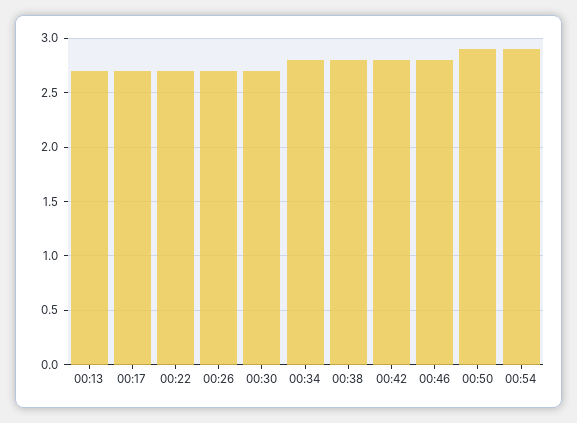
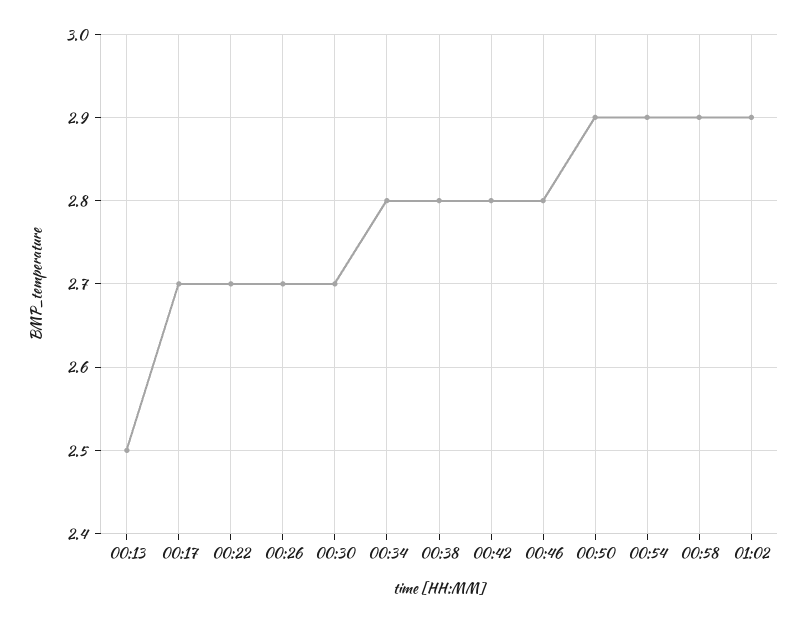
00:13: 2.7 -> 2.5
00:58: none -> 2.9
01:02: none -> 2.9

